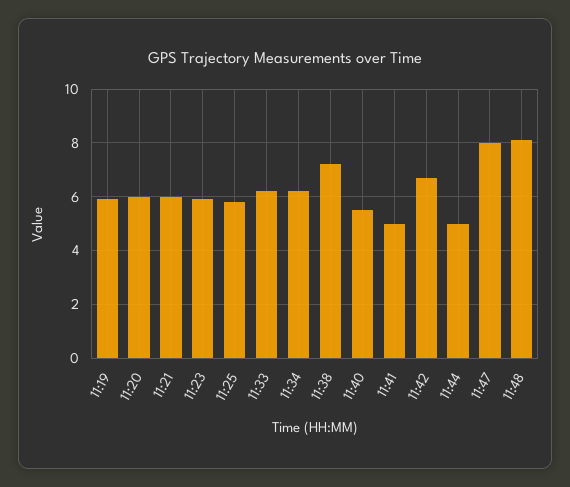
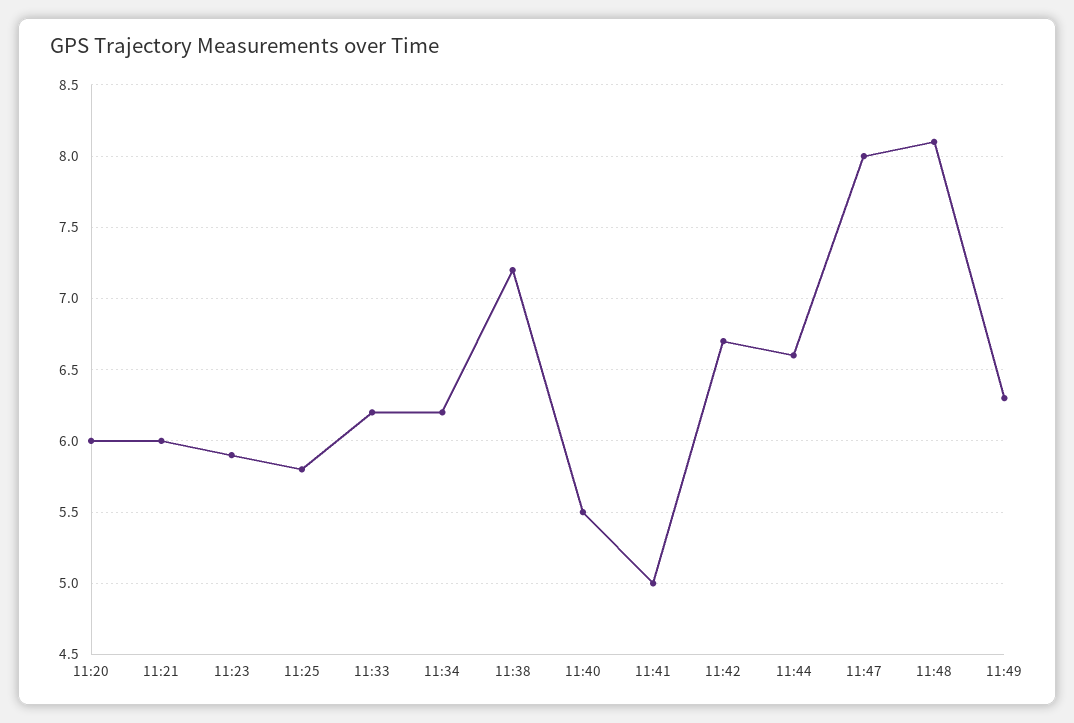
11:19: 6 -> none
11:44: 5 -> 6.6
11:49: none -> 6.3

